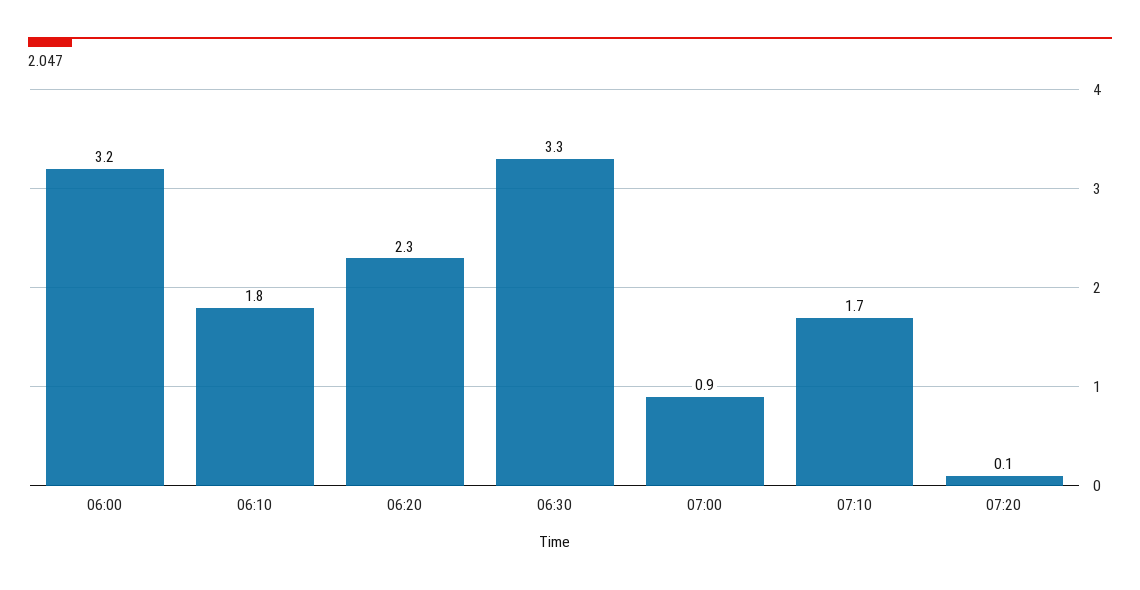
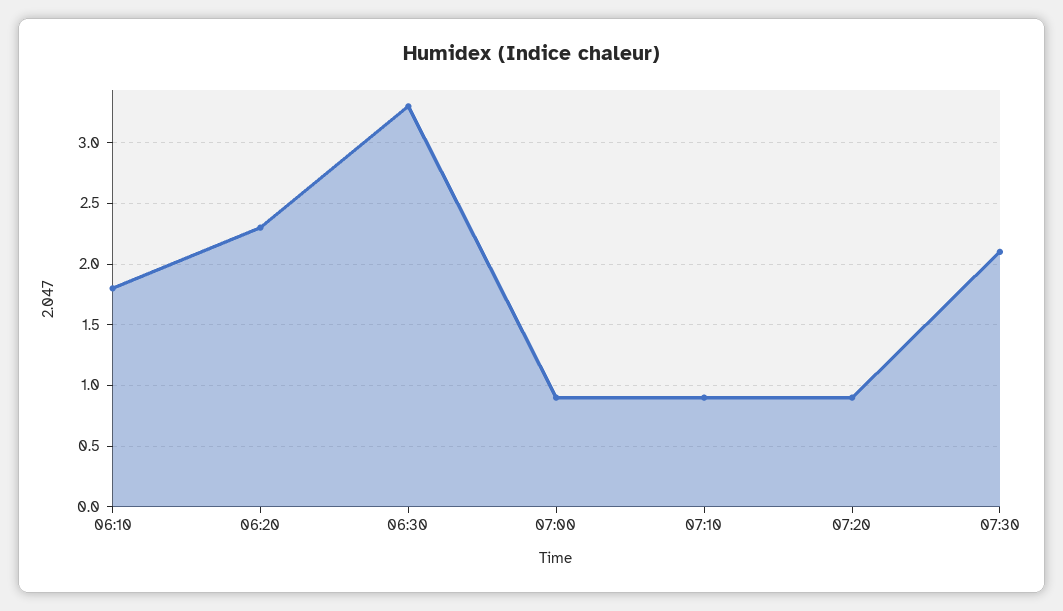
06:00: 3.2 -> none
07:10: 1.7 -> 0.9
07:20: 0.1 -> 0.9
07:30: none -> 2.1

